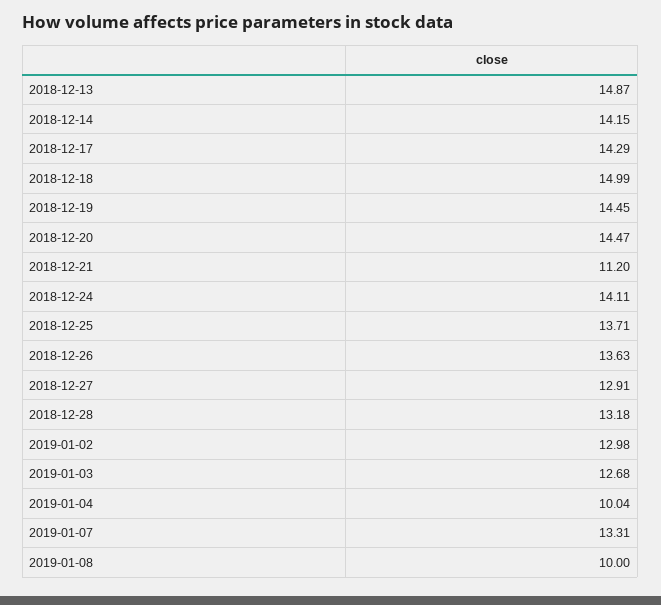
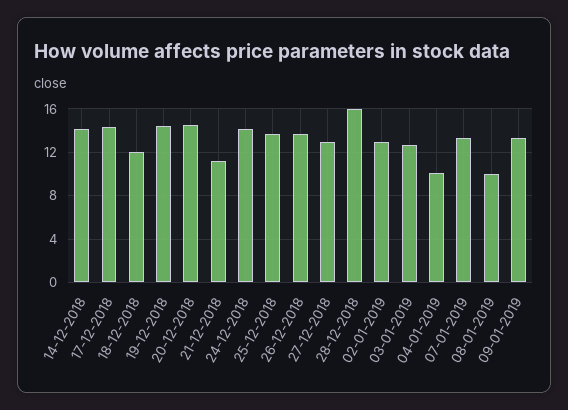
2018-12-13: 14.87 -> none
2018-12-18: 14.99 -> 12
2018-12-28: 13.18 -> 16
09-01-2019: none -> 13

